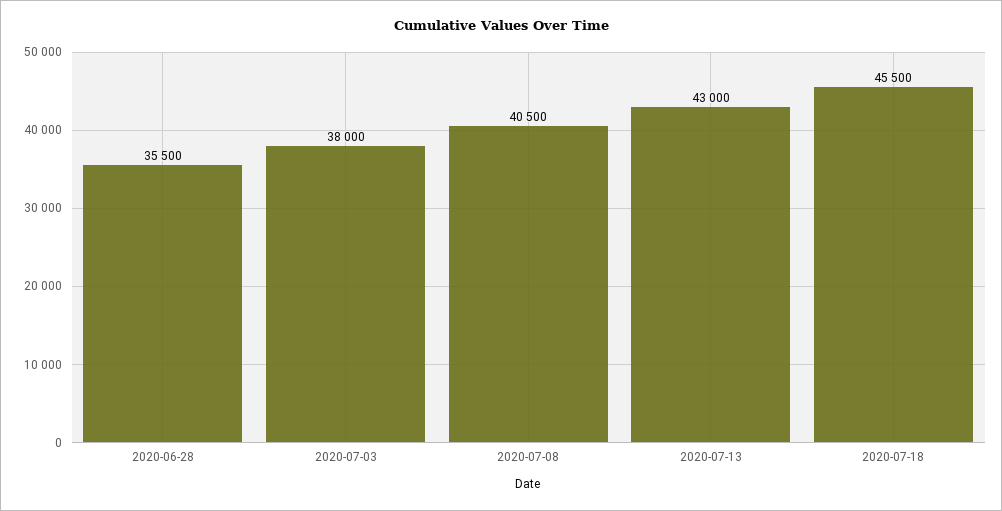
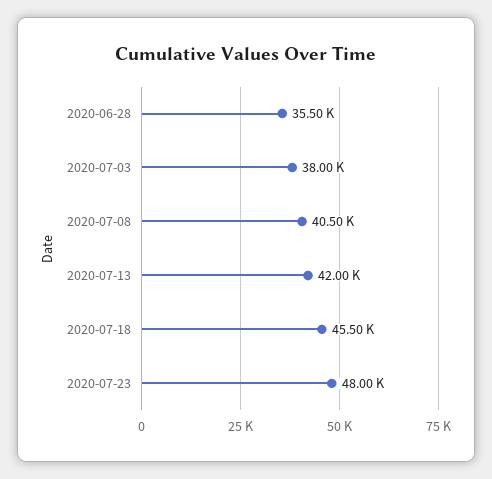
2020-07-13: 43000 -> 42000
2020-07-23: none -> 48000

